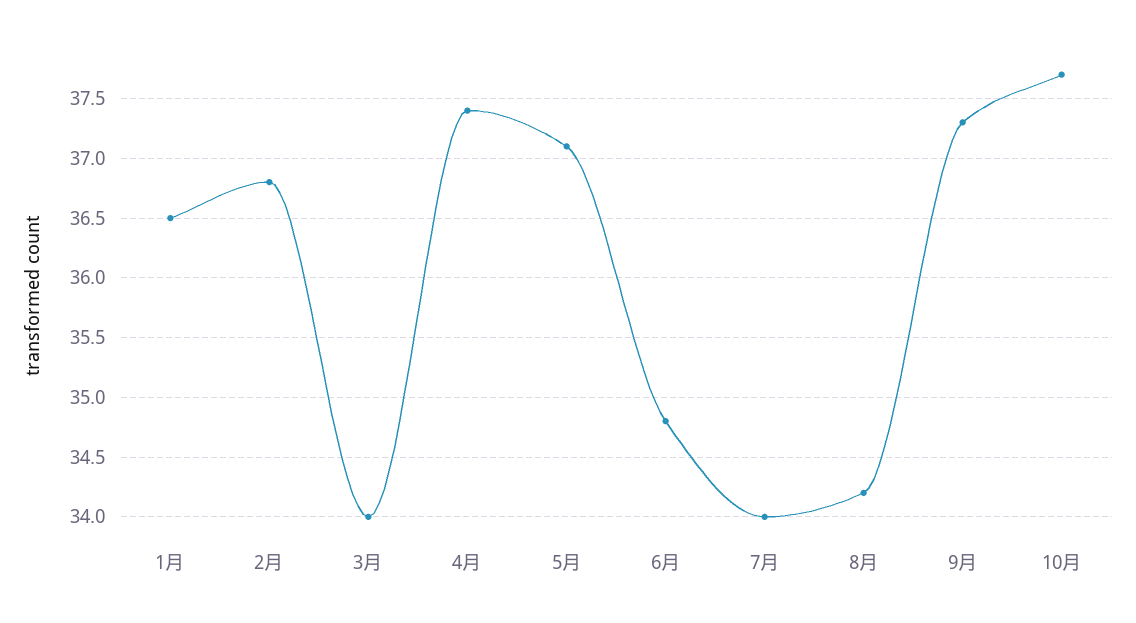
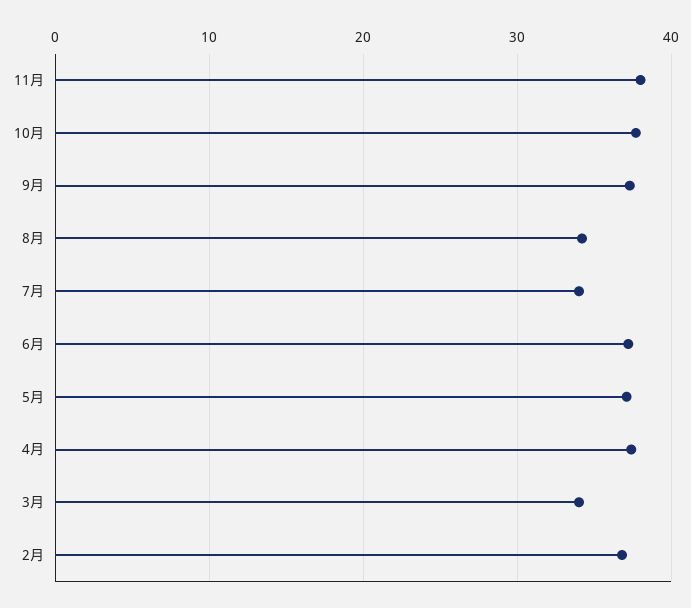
1月: 36.5 -> none
6月: 34.8 -> 37
11月: none -> 38

